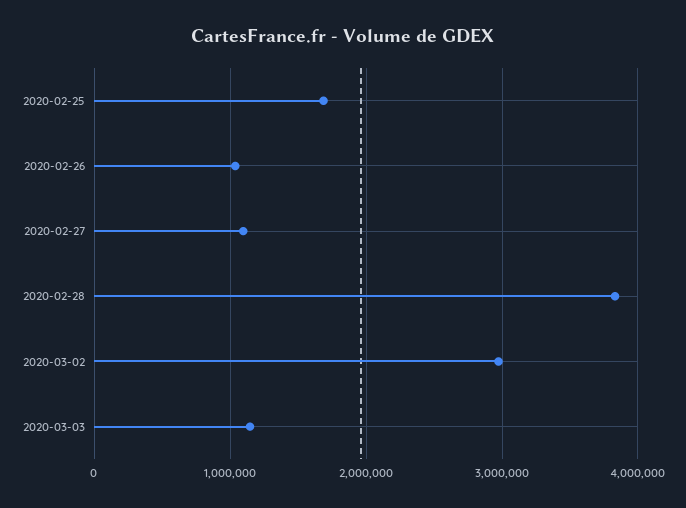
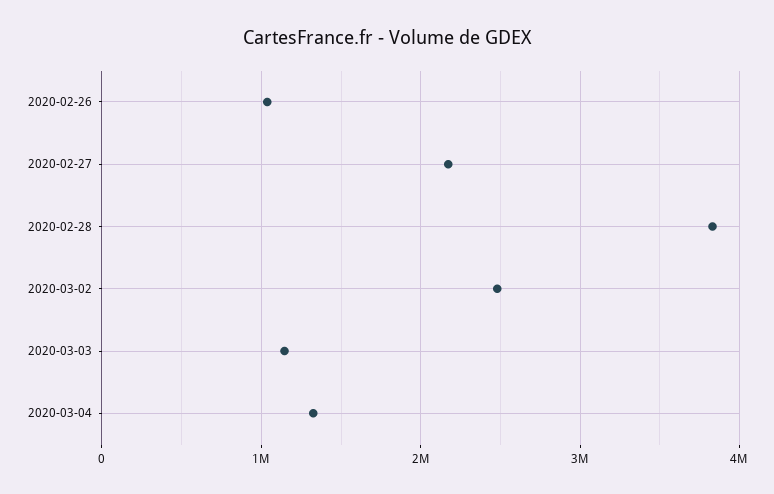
2020-02-25: 1700000 -> none
2020-02-27: 1100000 -> 2200000
2020-03-02: 3000000 -> 2500000
2020-03-04: none -> 1300000

